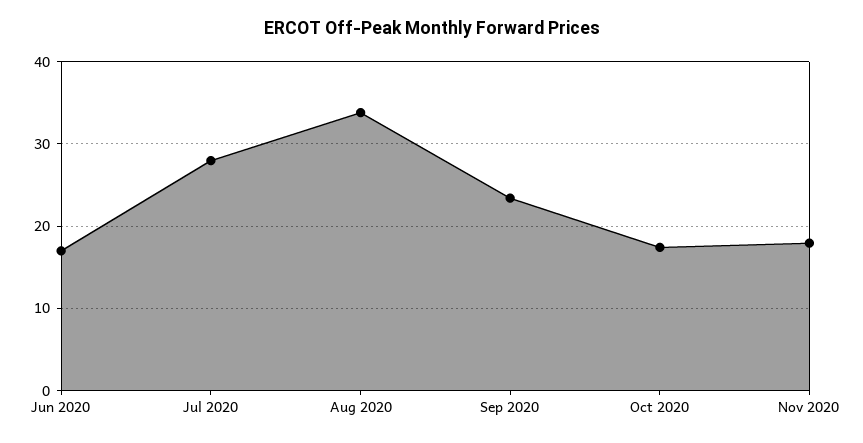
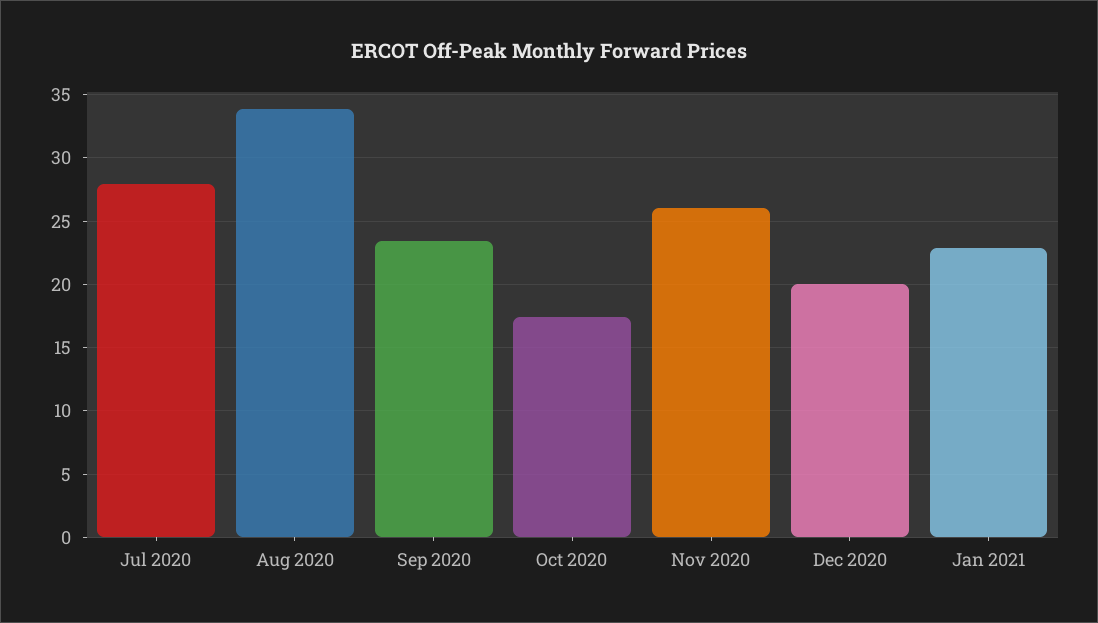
Jun 2020: 17 -> none
Nov 2020: 18 -> 26
Dec 2020: none -> 20
Jan 2021: none -> 23

